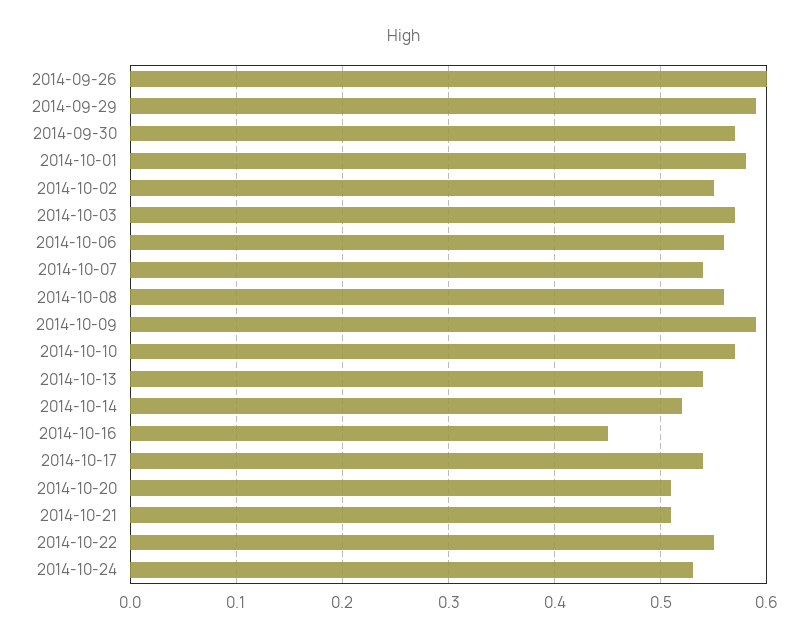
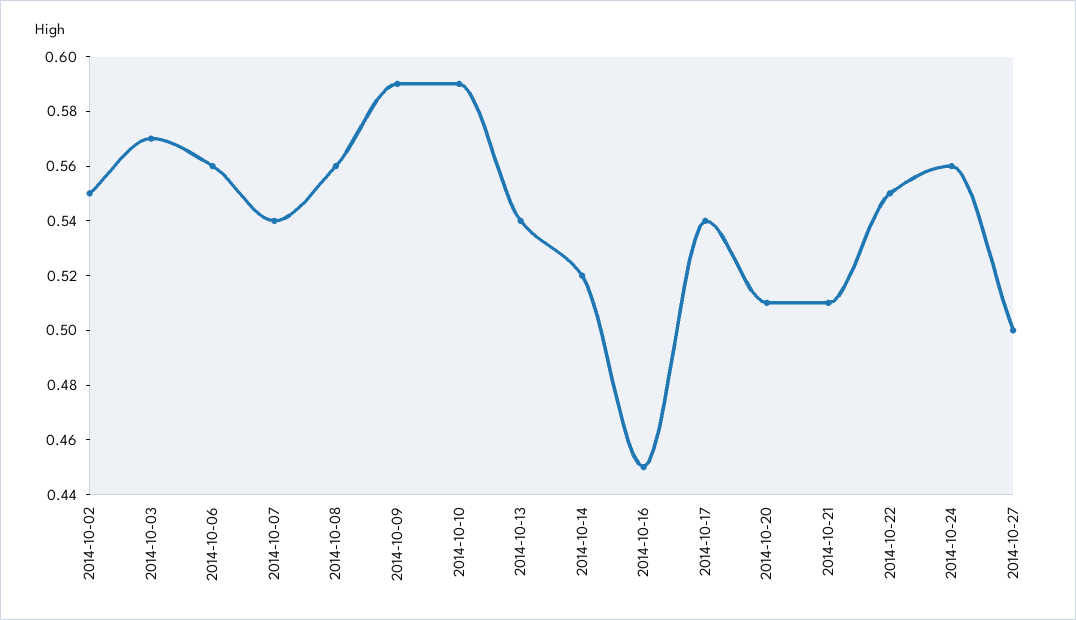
2014-09-26: 0.6 -> none
2014-09-29: 0.59 -> none
2014-09-30: 0.57 -> none
2014-10-01: 0.58 -> none
2014-10-10: 0.57 -> 0.59
2014-10-24: 0.53 -> 0.56
2014-10-27: none -> 0.5

